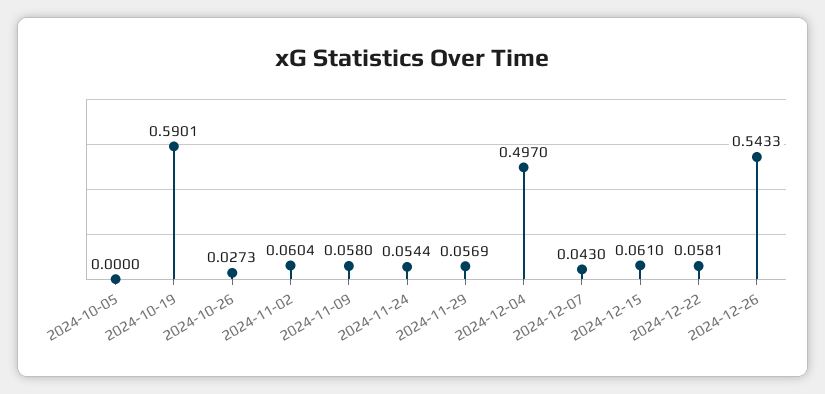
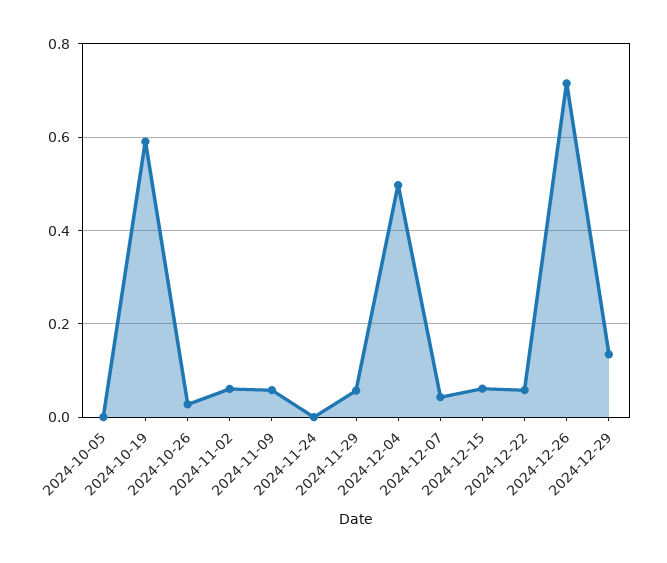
2024-11-24: 0.0544 -> 0
2024-12-26: 0.5433 -> 0.72
2024-12-29: none -> 0.14

